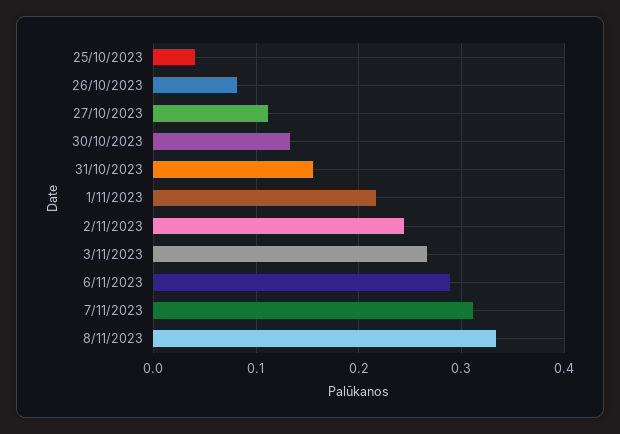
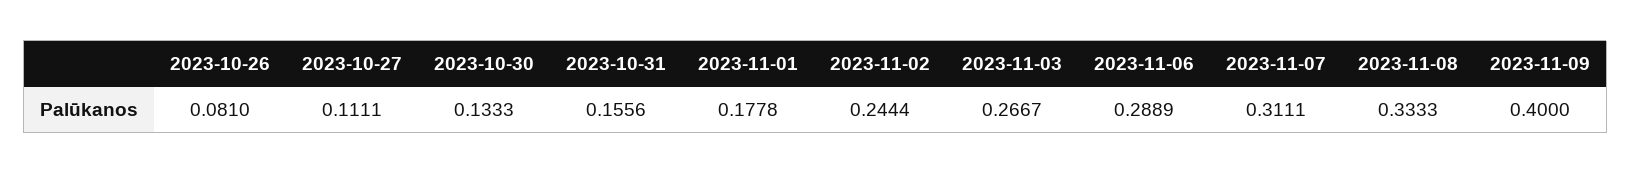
25/10/2023: 0.04 -> none
1/11/2023: 0.22 -> 0.1778
2023-11-09: none -> 0.4

